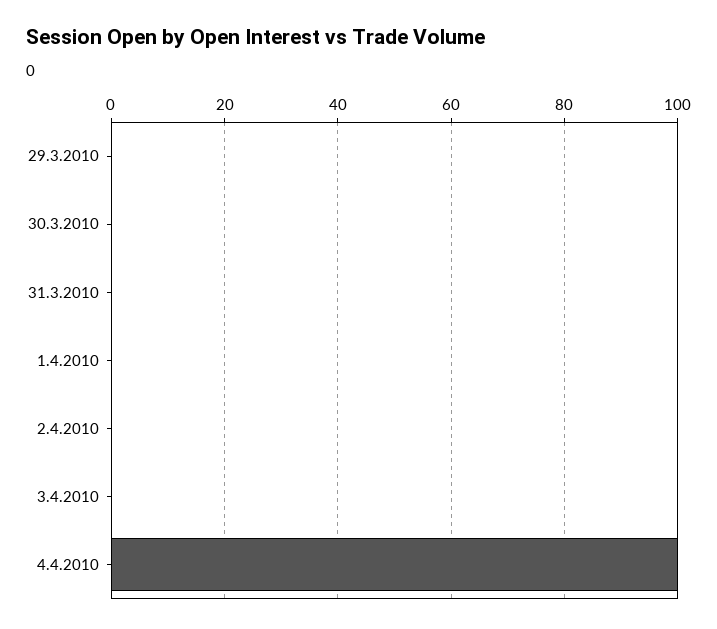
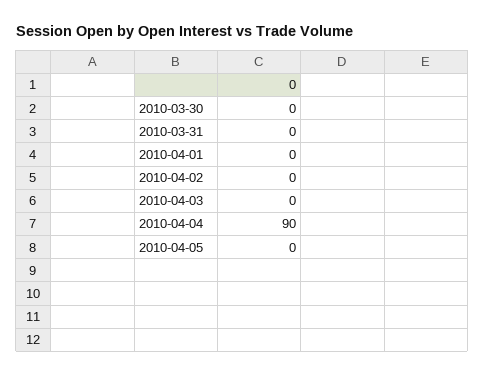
29.3.2010: 0 -> none
4.4.2010: 100 -> 90
2010-04-05: none -> 0

